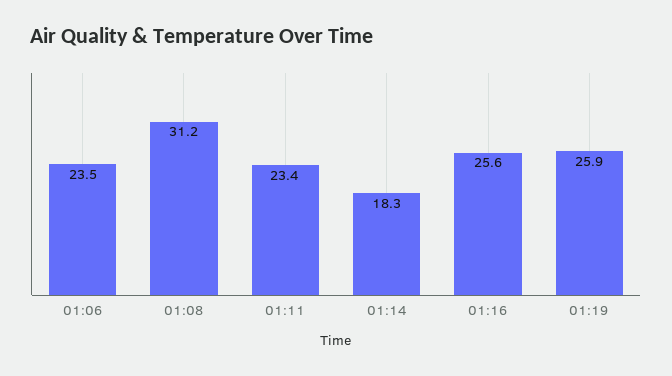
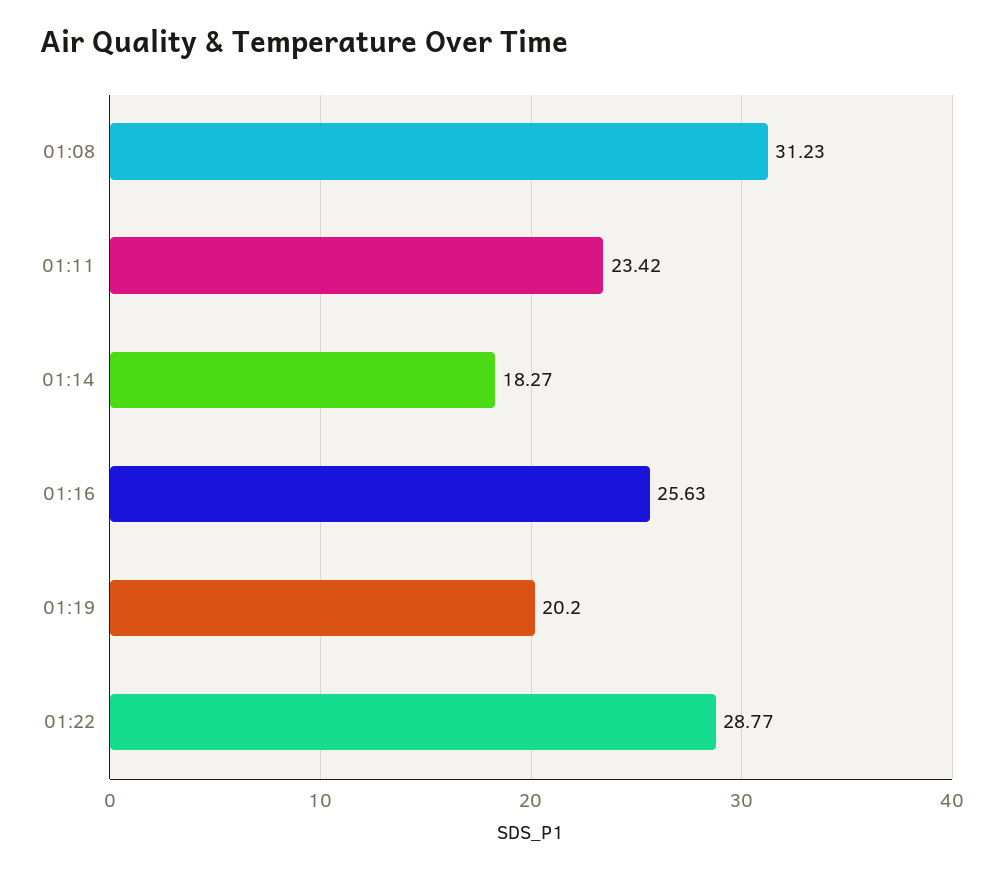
01:06: 23.5 -> none
01:19: 25.9 -> 20.2
01:22: none -> 28.77

